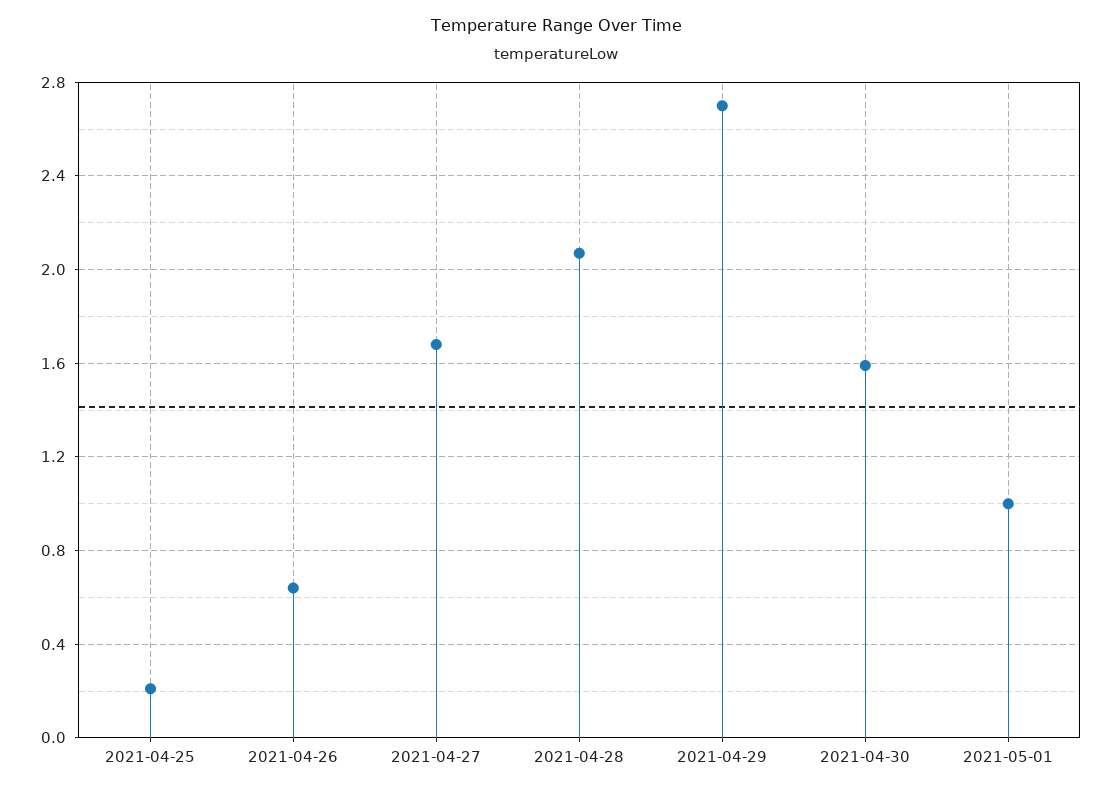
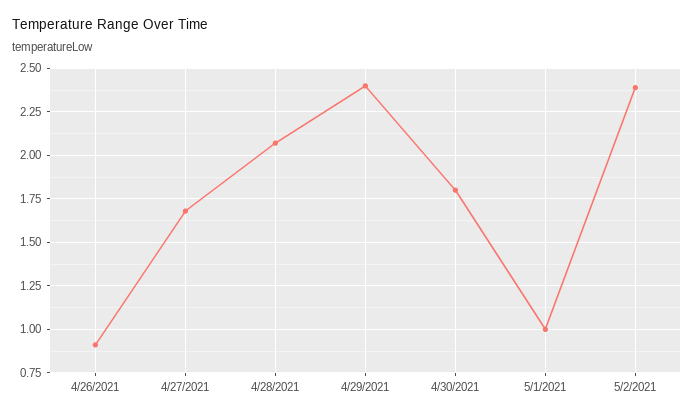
2021-04-25: 0.2 -> none
2021-04-26: 0.65 -> 0.9
2021-04-29: 2.7 -> 2.4
2021-04-30: 1.6 -> 1.8
5/2/2021: none -> 2.4

